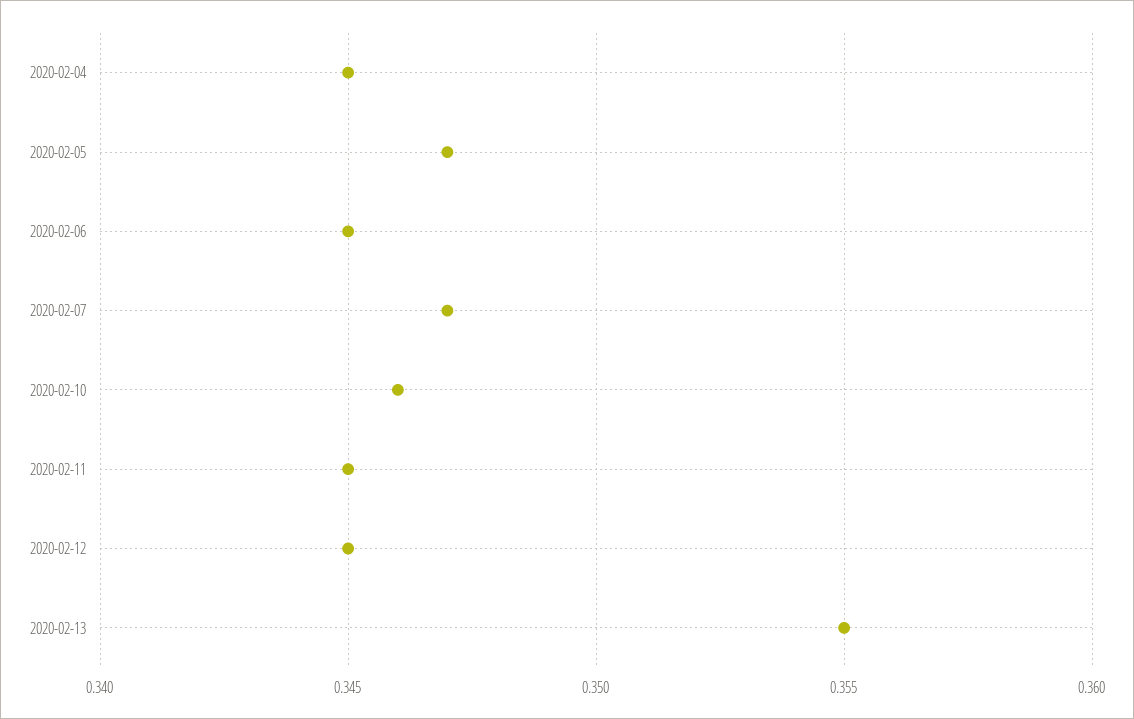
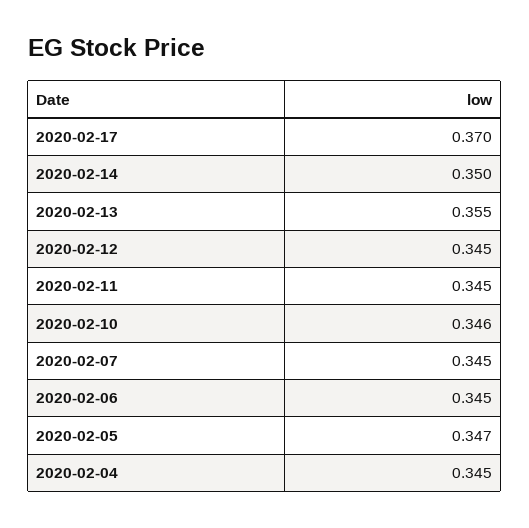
2020-02-07: 0.347 -> 0.345
2020-02-17: none -> 0.37
2020-02-14: none -> 0.35

